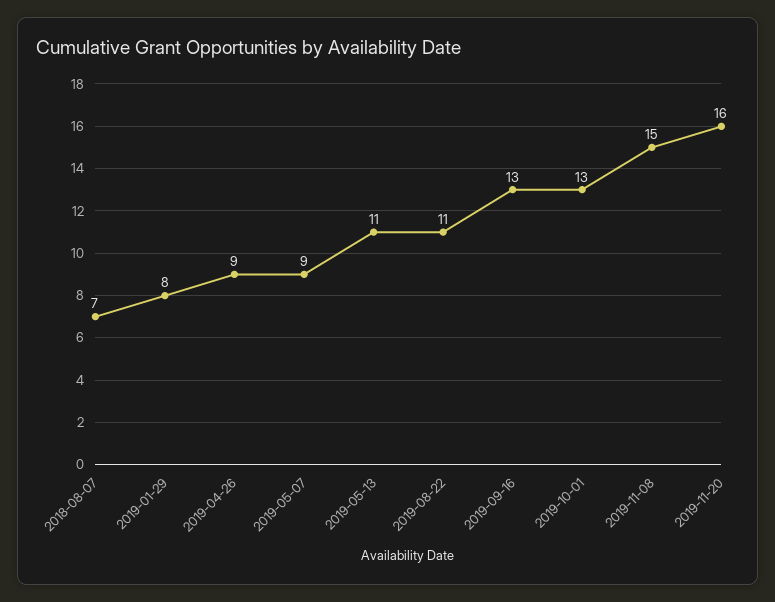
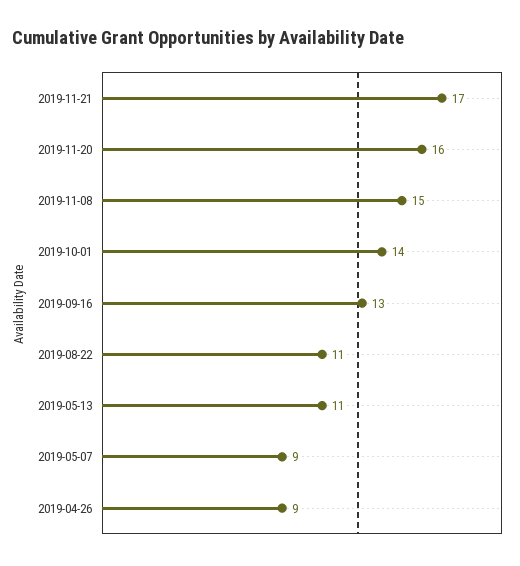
2018-08-07: 7 -> none
2019-01-29: 8 -> none
2019-10-01: 13 -> 14
2019-11-21: none -> 17

